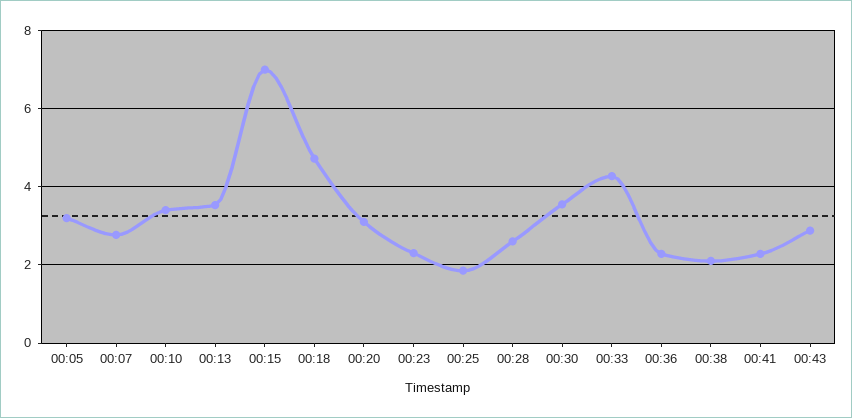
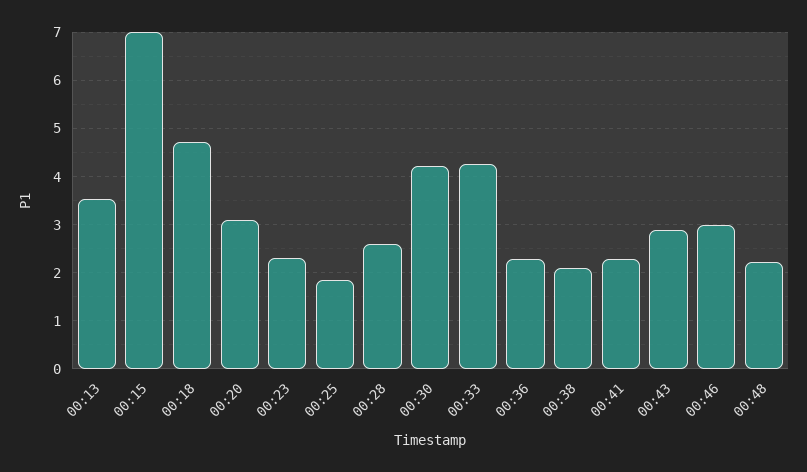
00:05: 3.2 -> none
00:07: 2.8 -> none
00:10: 3.4 -> none
00:30: 3.6 -> 4.2
00:46: none -> 3
00:48: none -> 2.2

